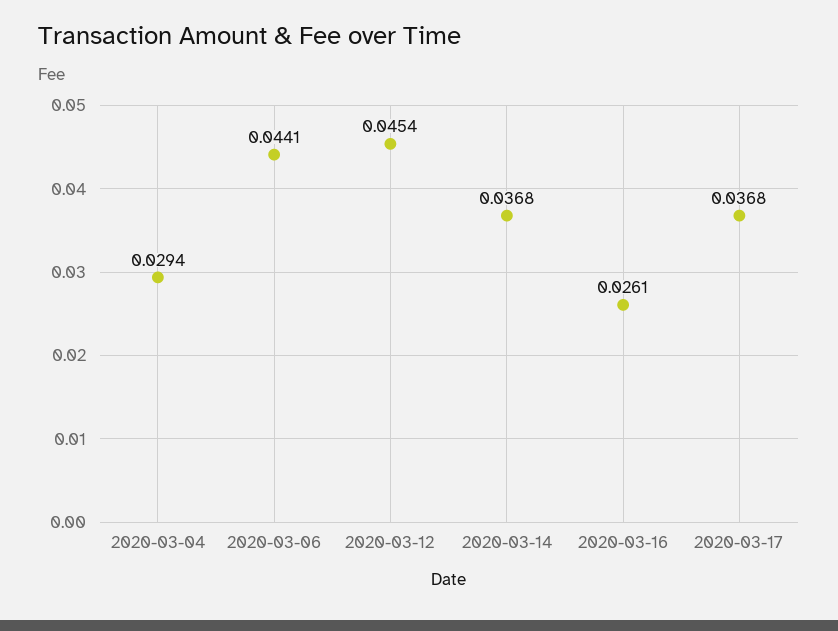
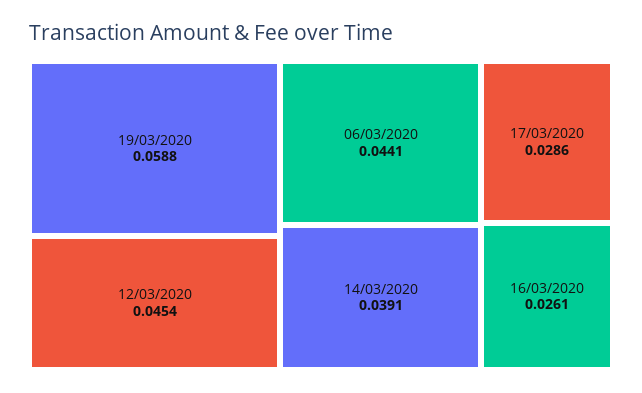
2020-03-04: 0.0294 -> none
2020-03-14: 0.0368 -> 0.0391
2020-03-17: 0.0368 -> 0.0286
19/03/2020: none -> 0.0588

